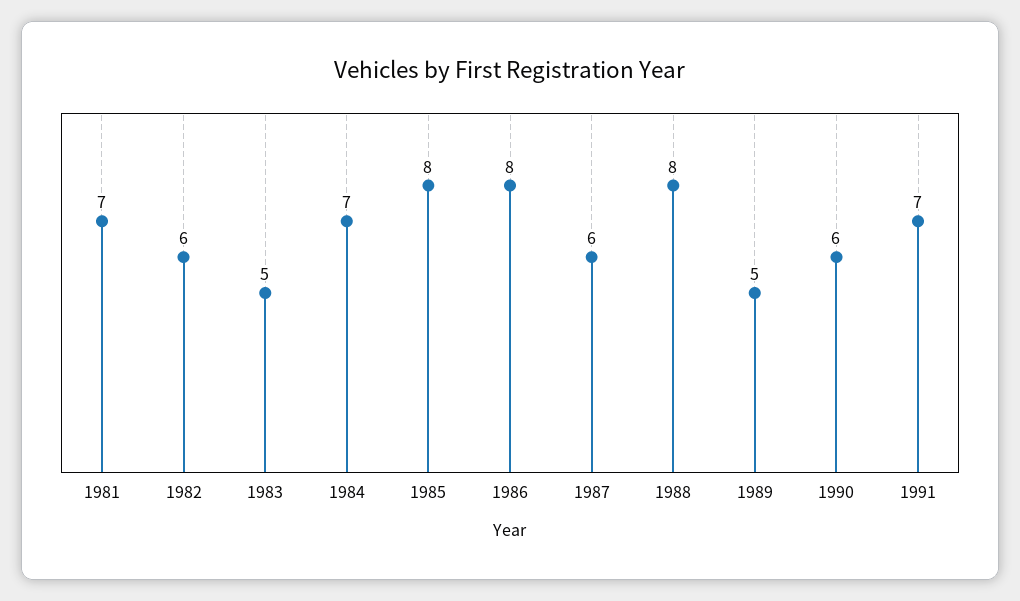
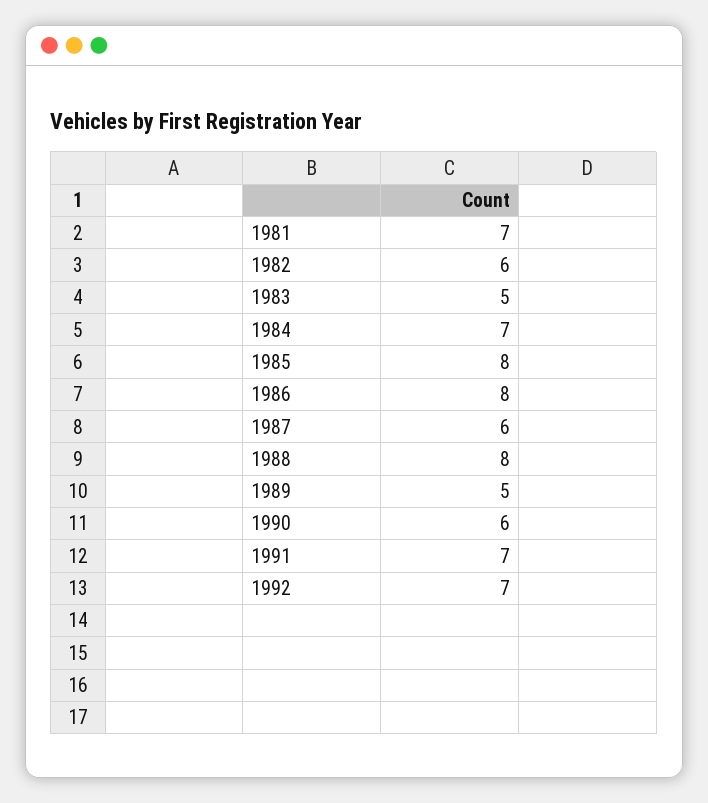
1992: none -> 7

